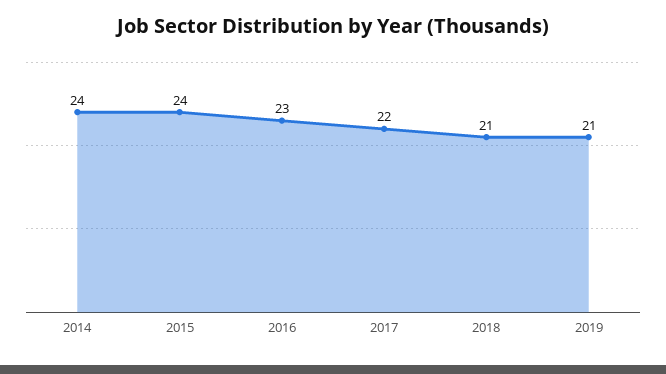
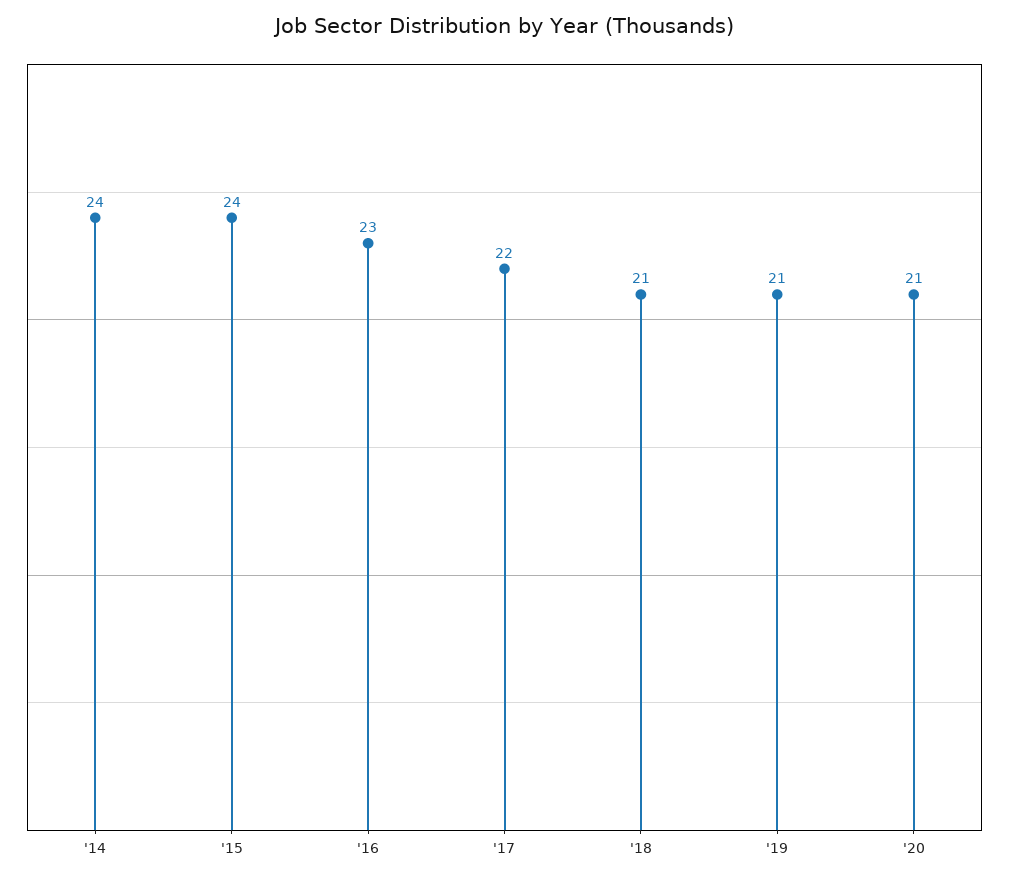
'20: none -> 21

